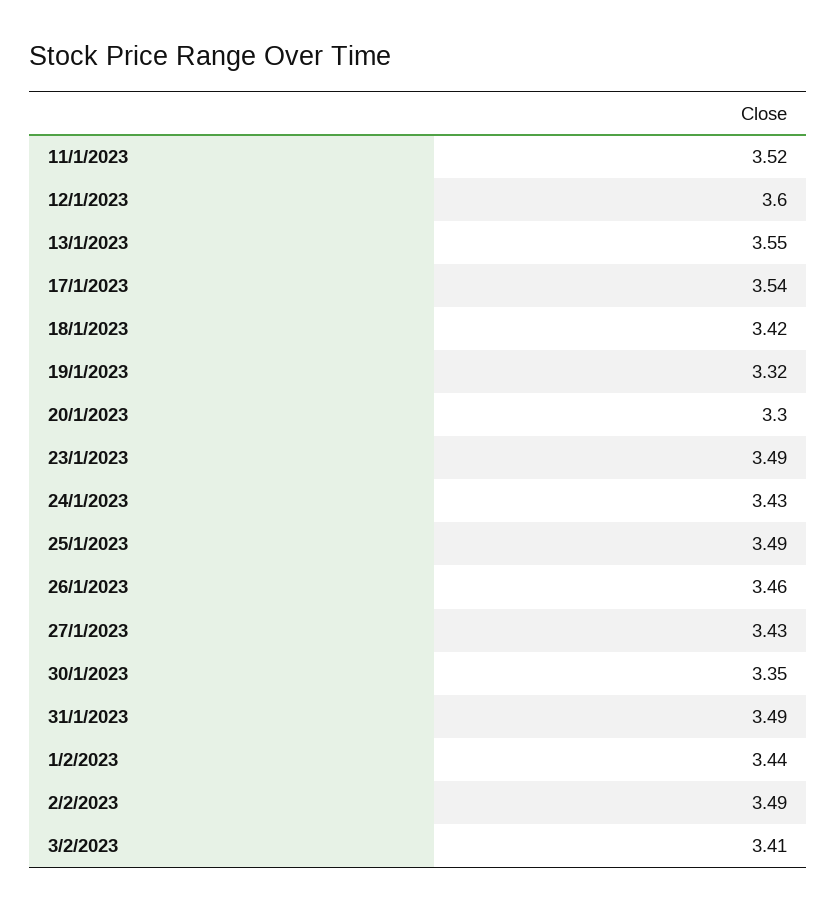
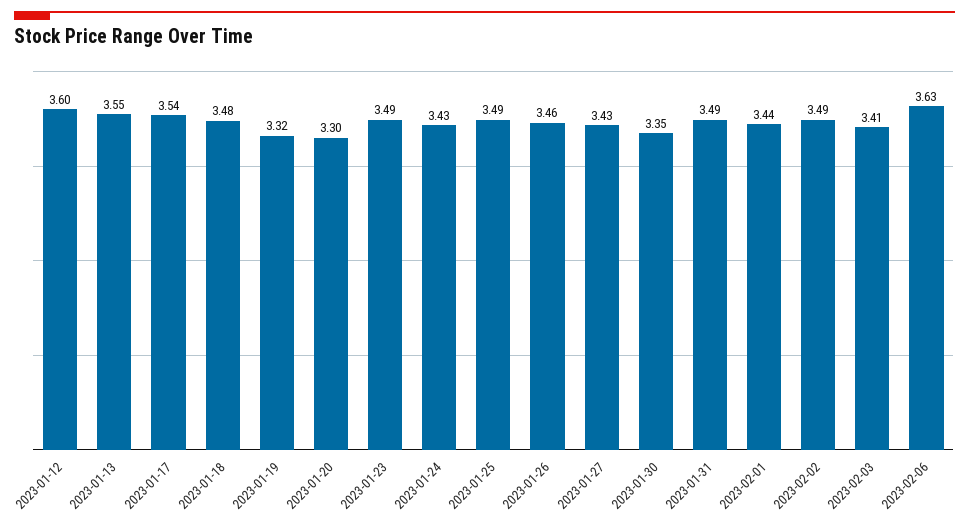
11/1/2023: 3.52 -> none
18/1/2023: 3.42 -> 3.48
2023-02-06: none -> 3.63

